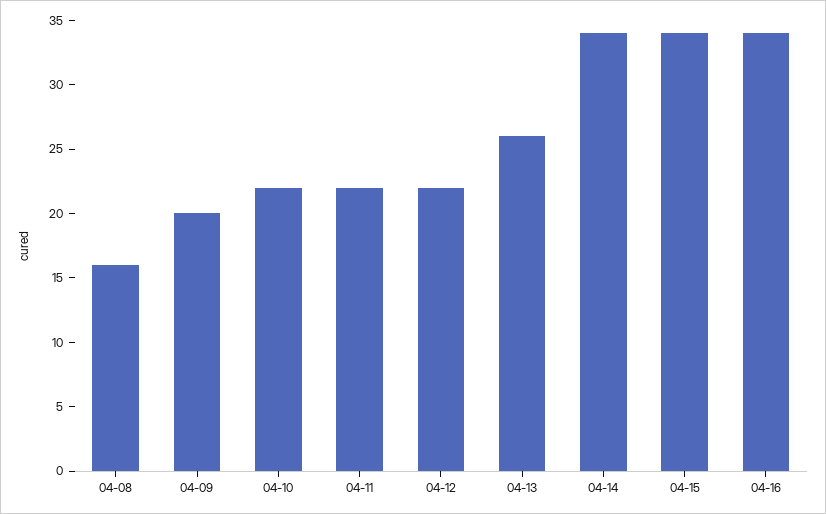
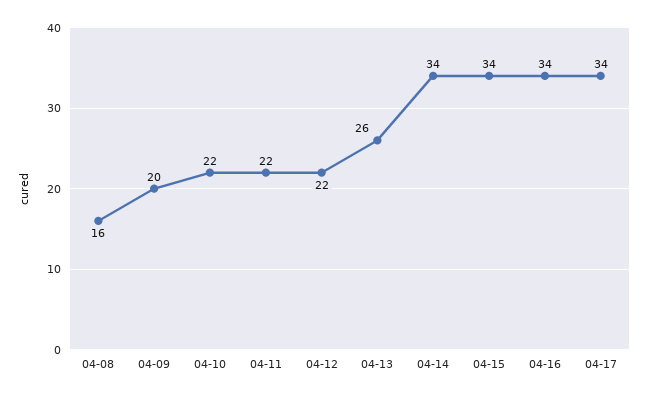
04-17: none -> 34

